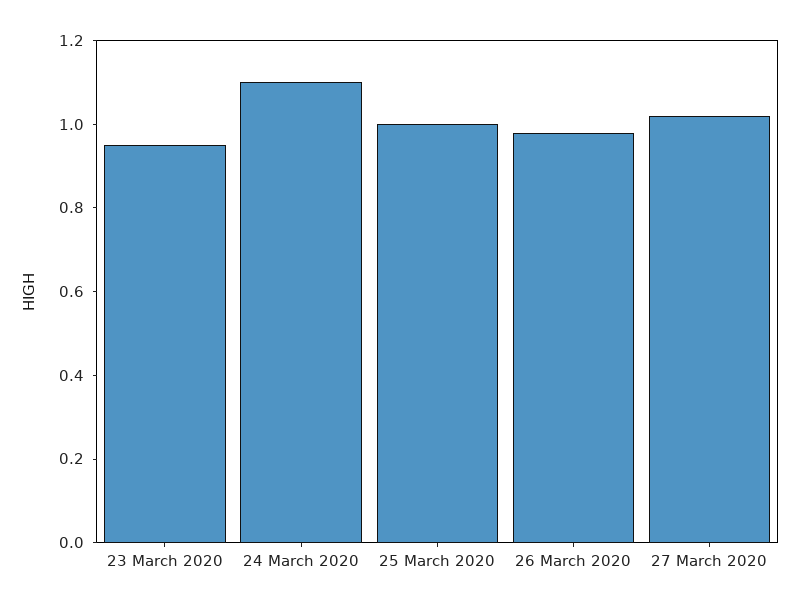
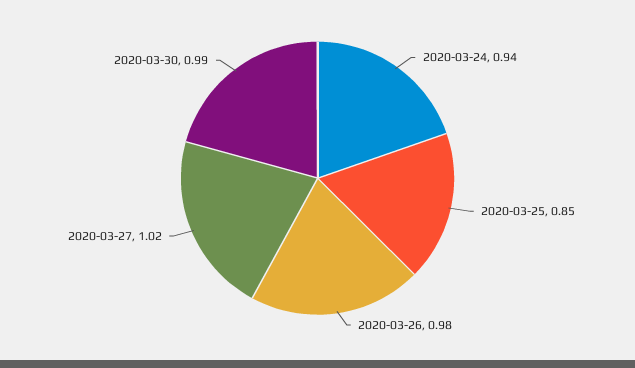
23 March 2020: 0.95 -> none
24 March 2020: 1.1 -> 0.94
25 March 2020: 1 -> 0.85
2020-03-30: none -> 0.99

